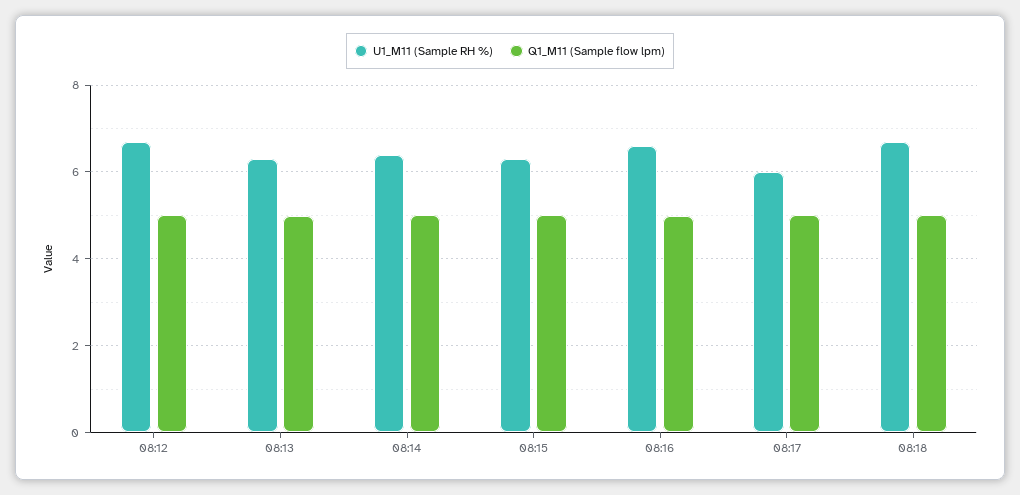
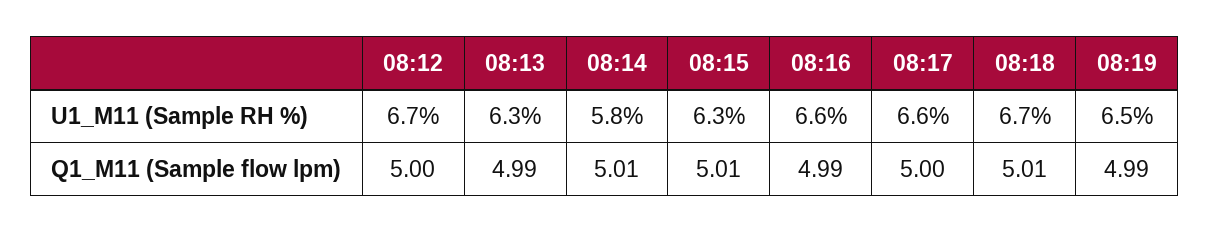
U1_M11 (Sample RH %), 08:14: 6.4 -> 5.8
U1_M11 (Sample RH %), 08:17: 6 -> 6.6
U1_M11 (Sample RH %), 08:19: none -> 6.5
Q1_M11 (Sample flow lpm), 08:19: none -> 4.99

